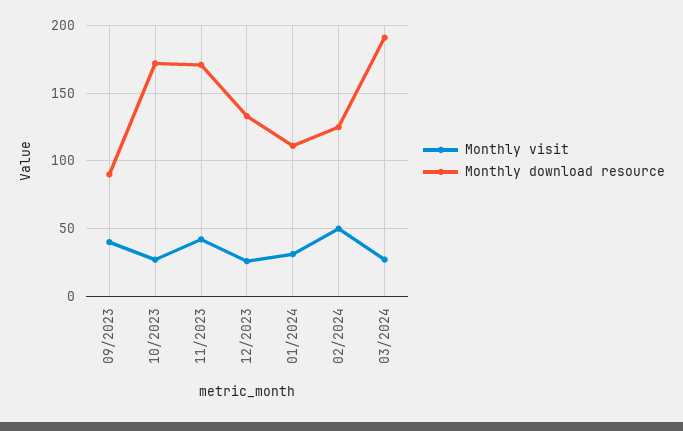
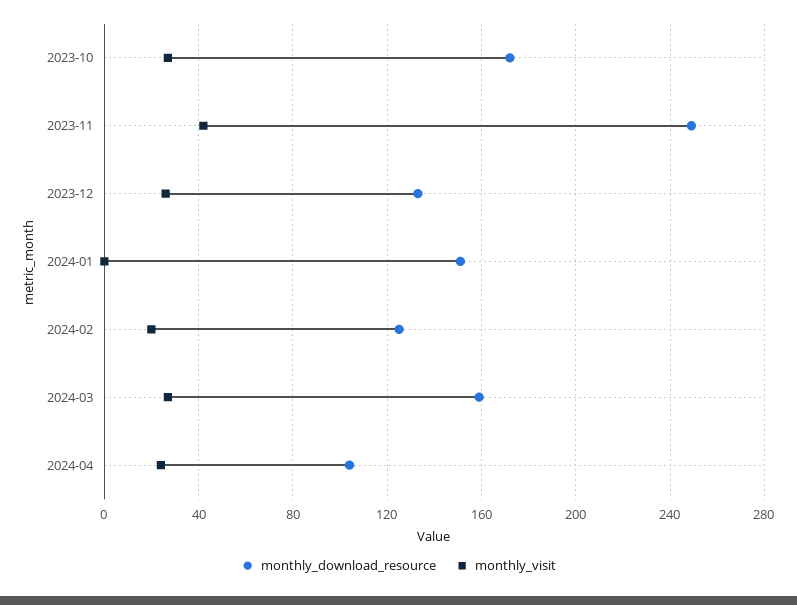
Monthly visit, 09/2023: 40 -> none
Monthly download resource, 09/2023: 90 -> none
Monthly download resource, 11/2023: 170 -> 250
Monthly visit, 01/2024: 30 -> 0
Monthly download resource, 01/2024: 110 -> 150
Monthly visit, 02/2024: 50 -> 20
Monthly download resource, 03/2024: 190 -> 160
Monthly download resource, 2024-04: none -> 105
Monthly visit, 2024-04: none -> 25

